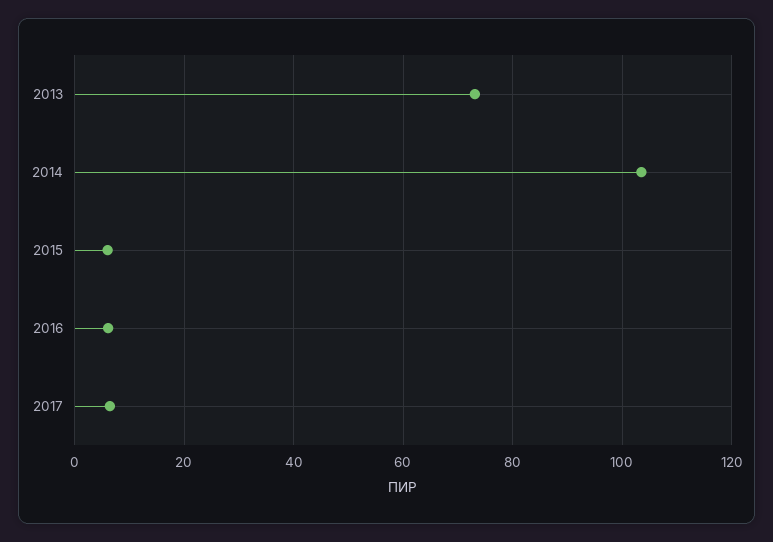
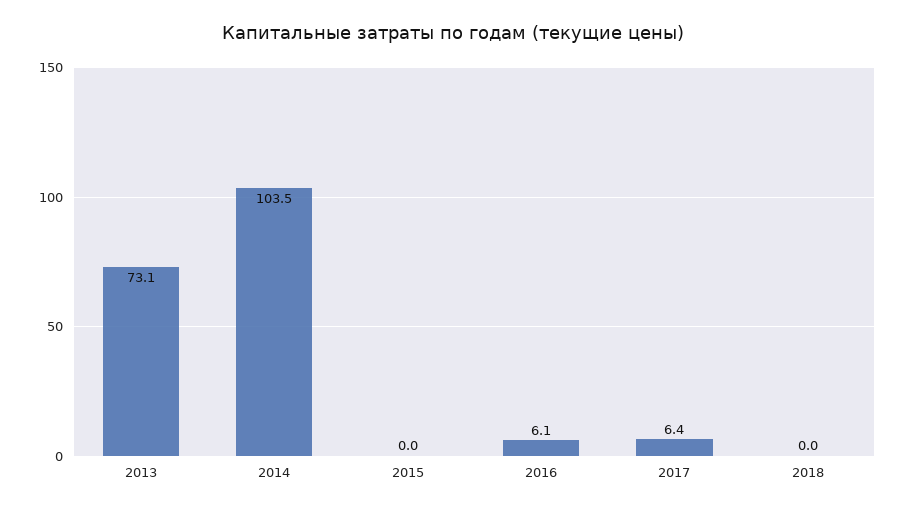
2015: 6 -> 0
2018: none -> 0

